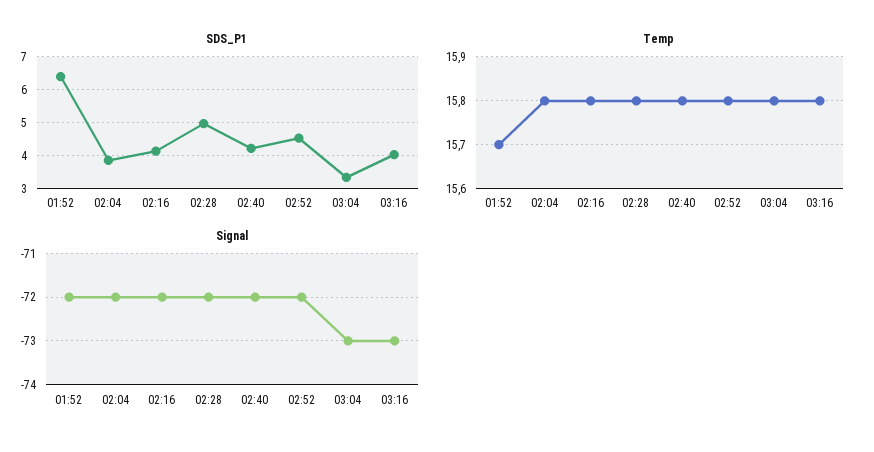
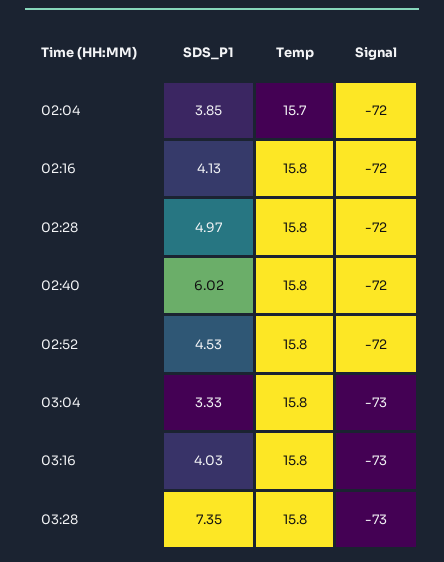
SDS_P1, 01:52: 6.4 -> none
SDS_P1, 02:40: 4.2 -> 6.02
Temp, 01:52: 15.7 -> none
Temp, 02:04: 15.8 -> 15.7
Signal, 01:52: -72 -> none
SDS_P1, 03:28: none -> 7.35
Temp, 03:28: none -> 15.8
Signal, 03:28: none -> -73

